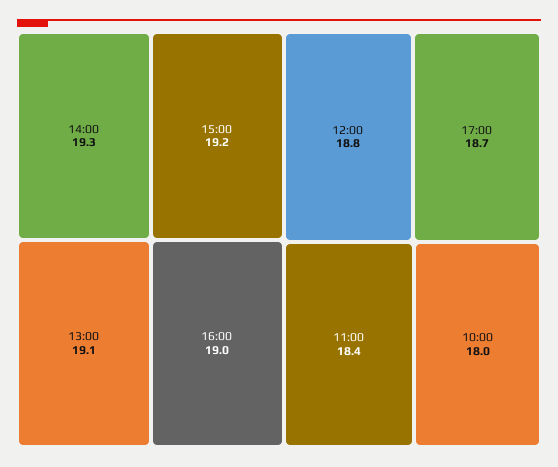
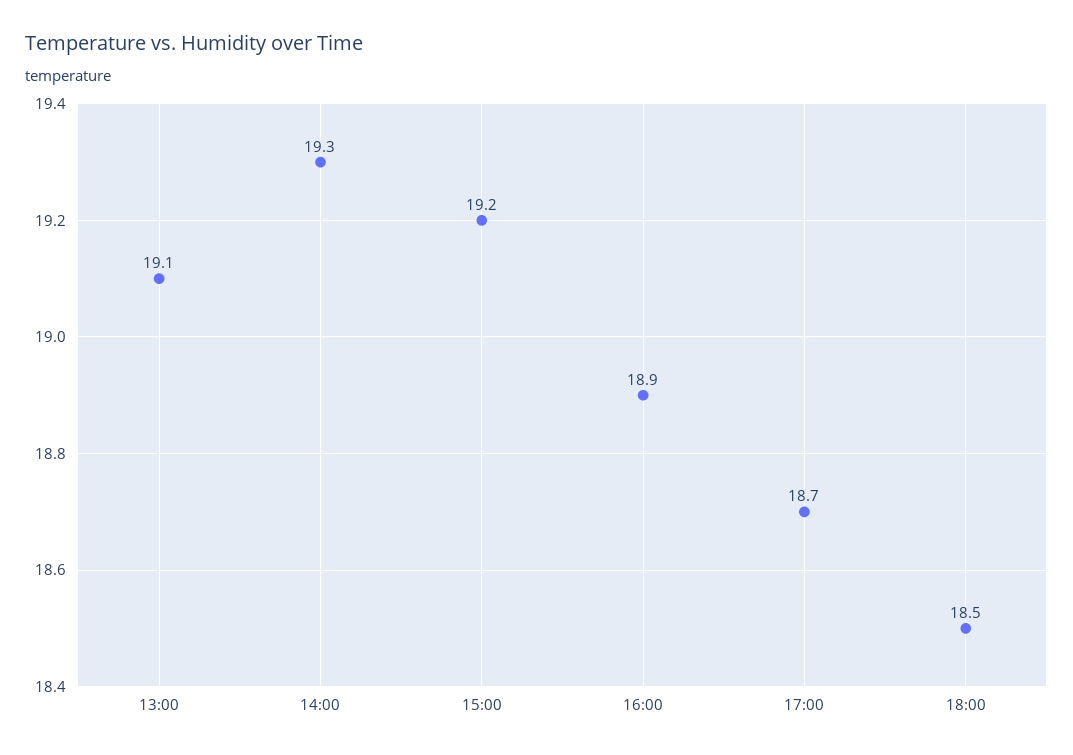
16:00: 19 -> 18.9
12:00: 18.8 -> none
11:00: 18.4 -> none
10:00: 18 -> none
18:00: none -> 18.5

